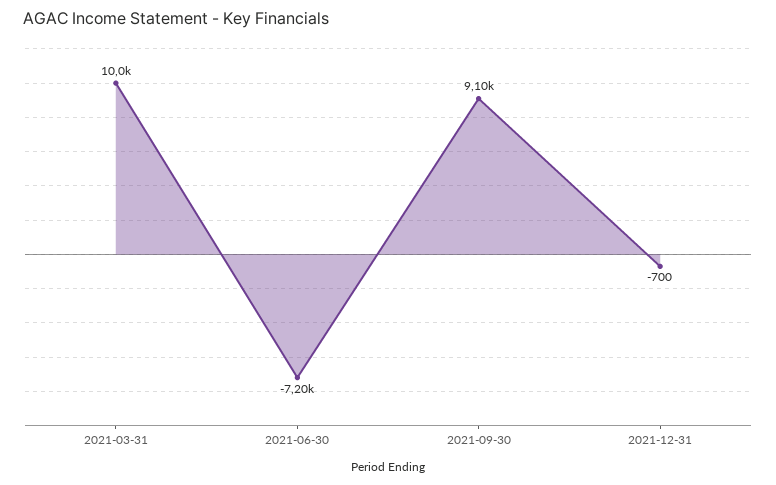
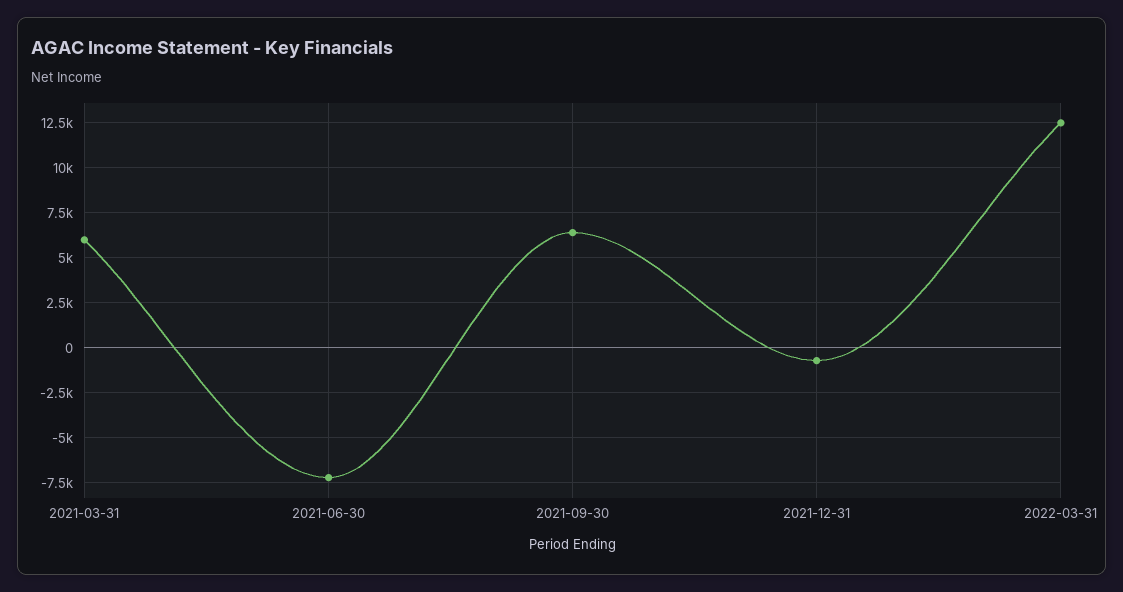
2021-03-31: 10000 -> 6000
2021-09-30: 9100 -> 6500
2022-03-31: none -> 12500

